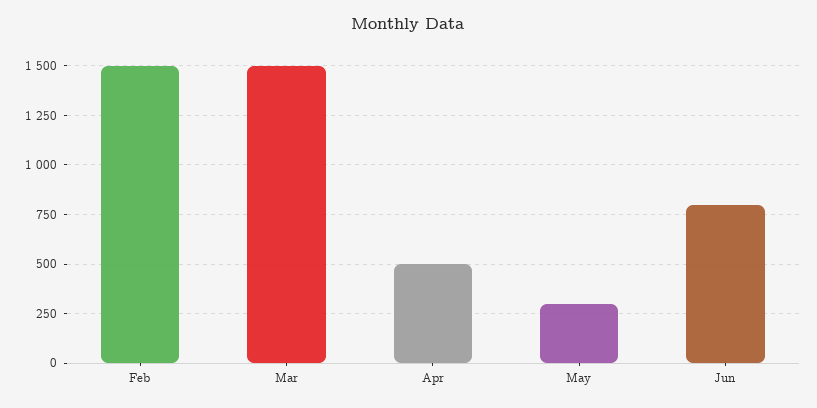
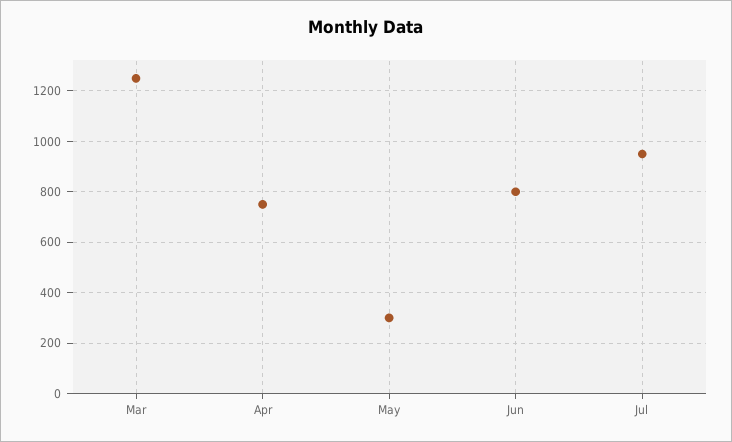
Feb: 1500 -> none
Mar: 1500 -> 1250
Apr: 500 -> 750
Jul: none -> 950

